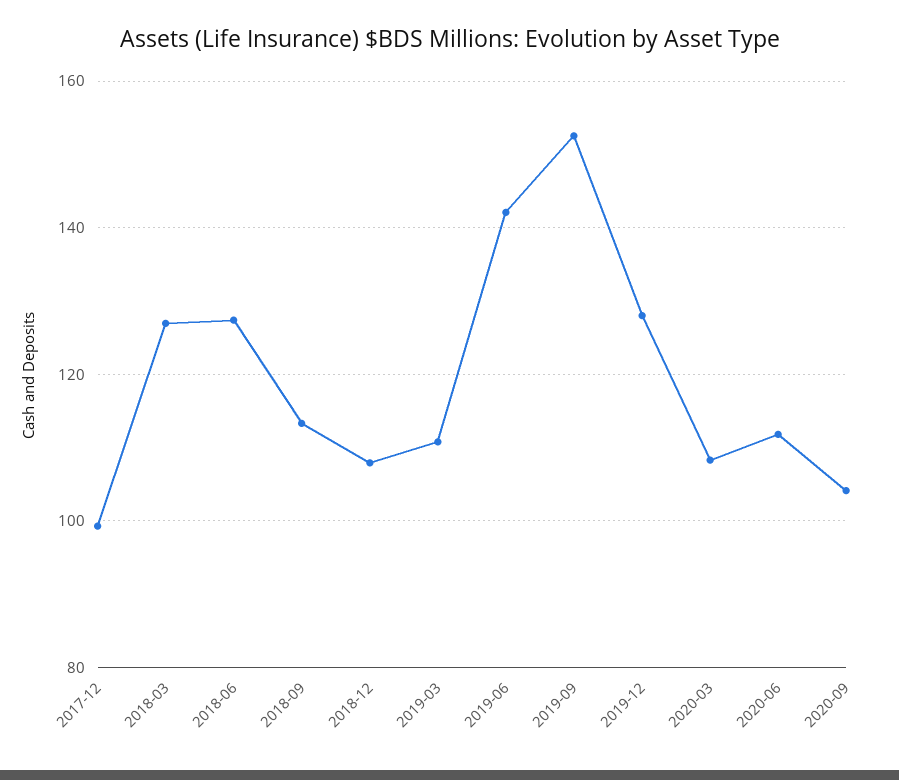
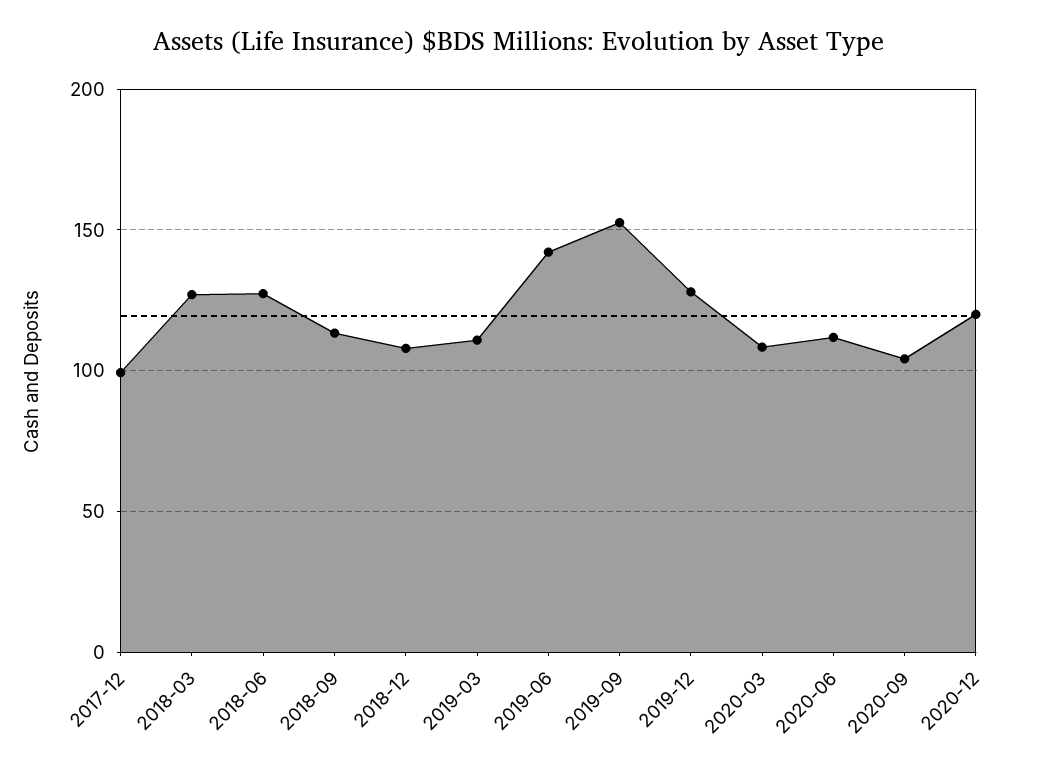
2020-12: none -> 120

